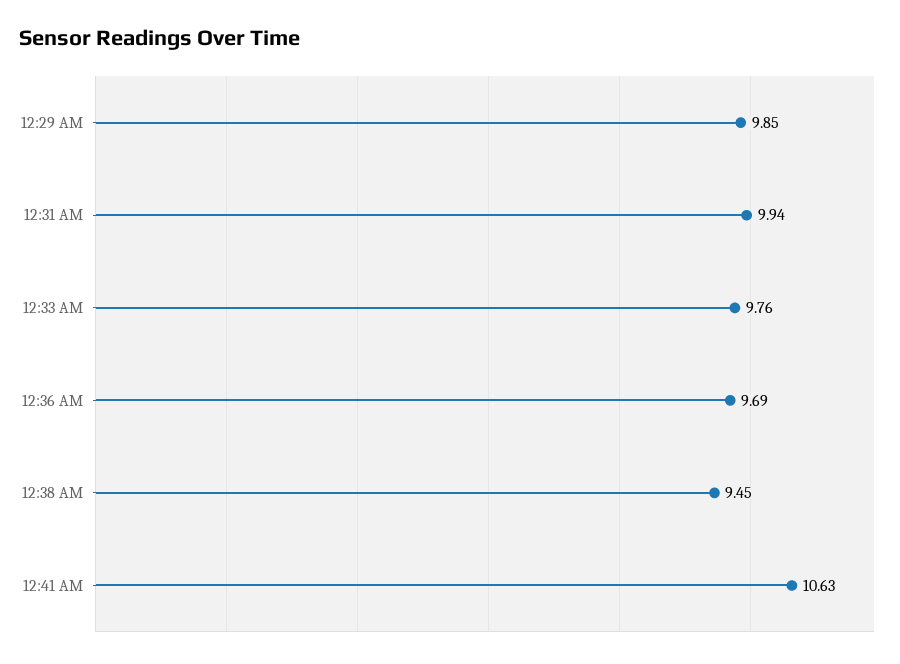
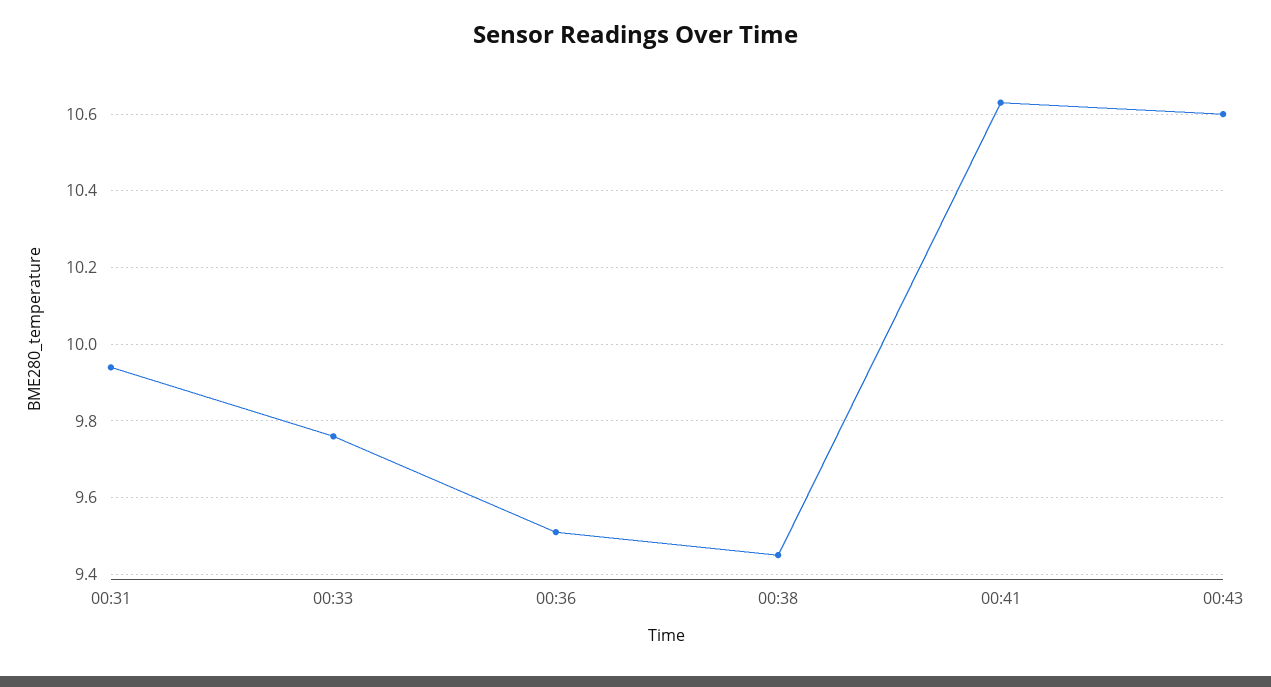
12:29 AM: 9.85 -> none
12:36 AM: 9.69 -> 9.5
00:43: none -> 10.6

